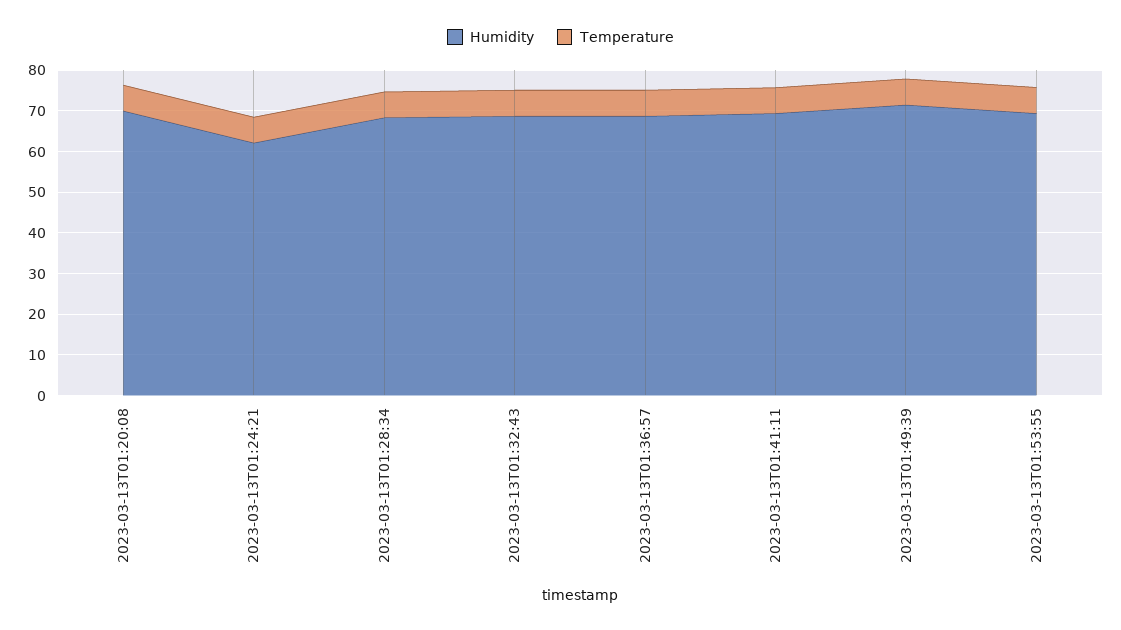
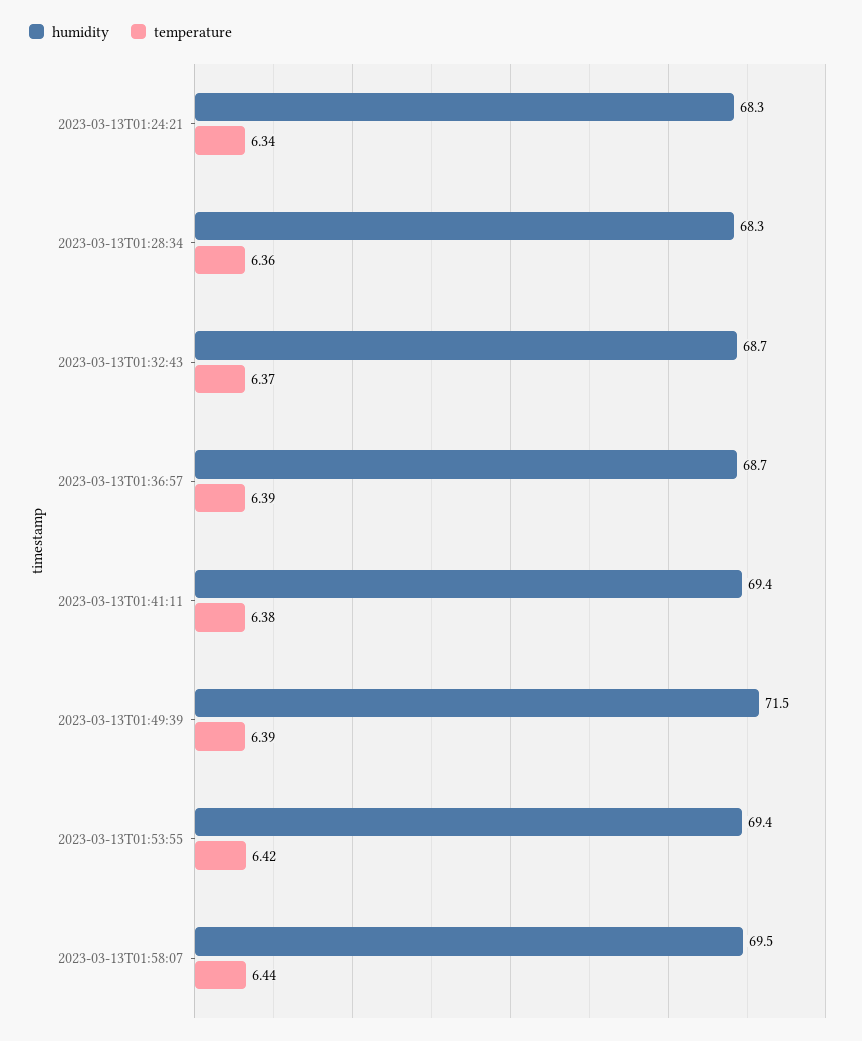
Humidity, 2023-03-13T01:20:08: 70 -> none
Temperature, 2023-03-13T01:20:08: 6 -> none
Humidity, 2023-03-13T01:24:21: 62 -> 68.3
Humidity, 2023-03-13T01:58:07: none -> 69.5
Temperature, 2023-03-13T01:58:07: none -> 6.44

